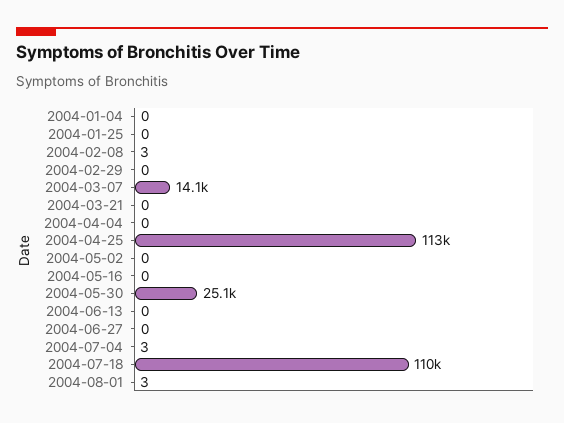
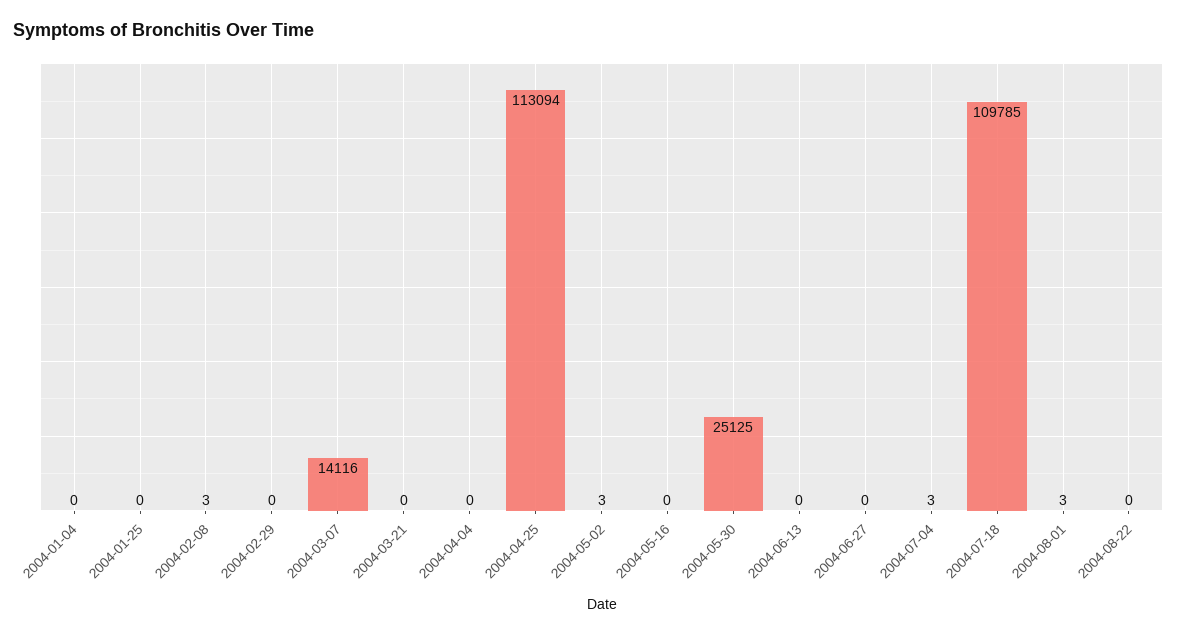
2004-05-02: 0 -> 3
2004-08-22: none -> 0

